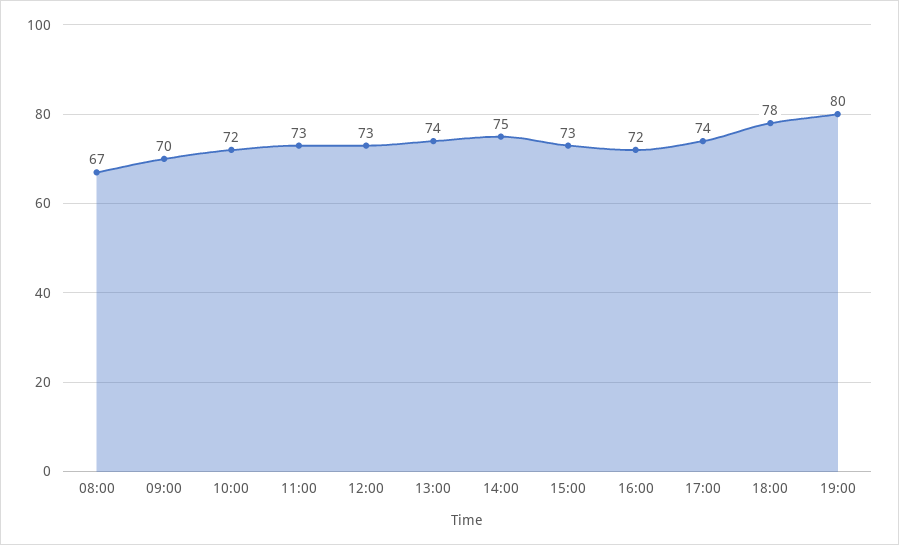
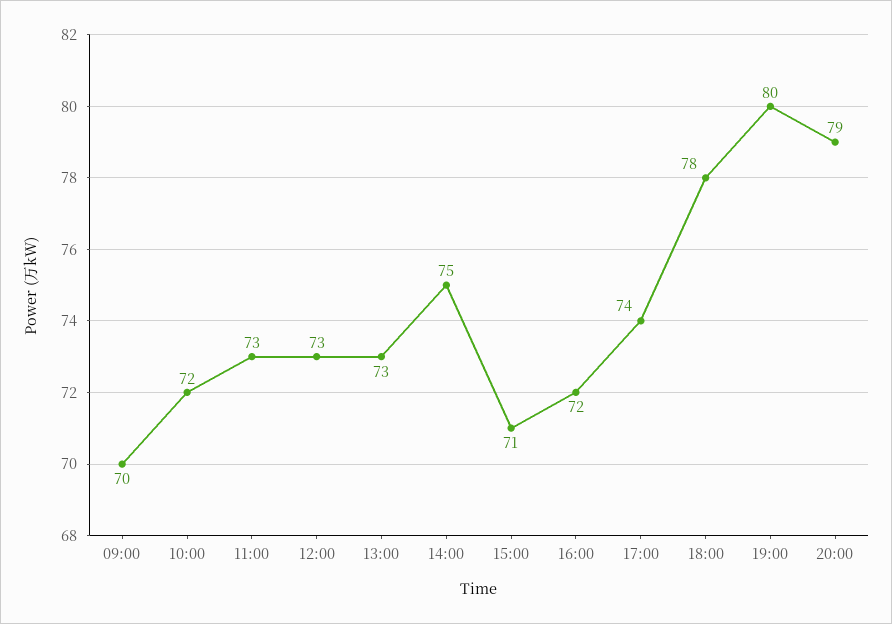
08:00: 67 -> none
13:00: 74 -> 73
15:00: 73 -> 71
20:00: none -> 79

